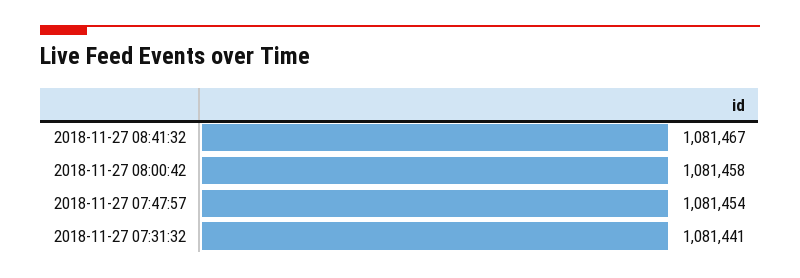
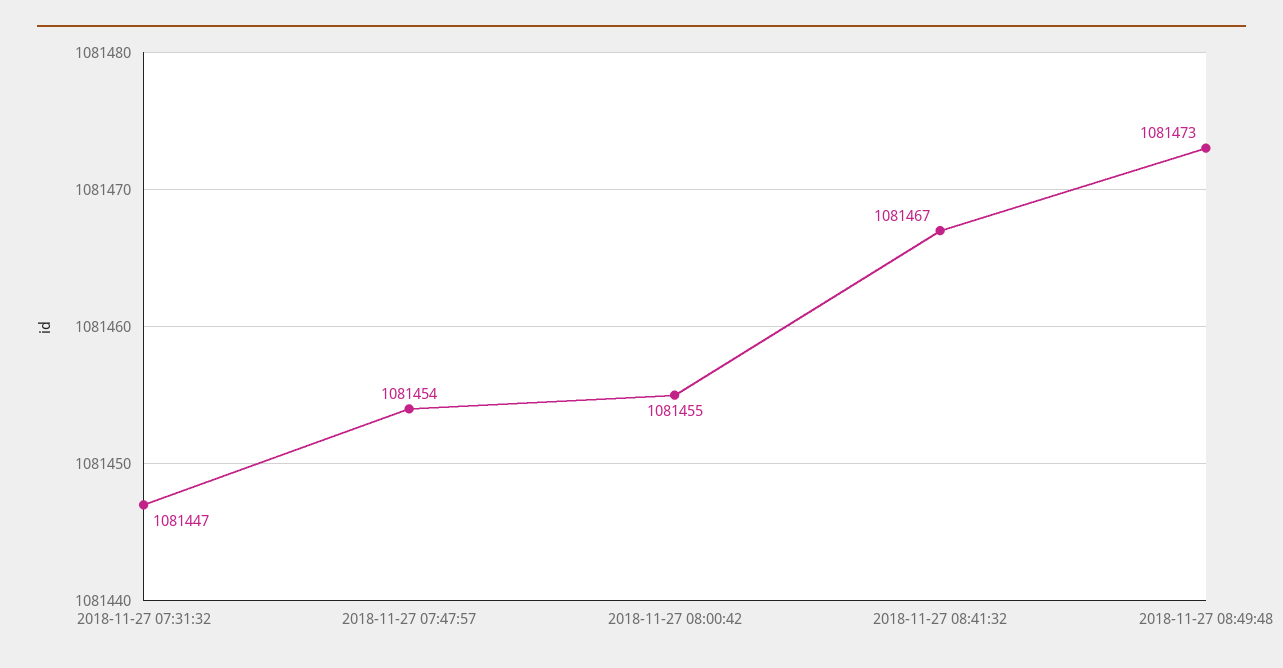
2018-11-27 08:00:42: 1081458 -> 1081455
2018-11-27 07:31:32: 1081441 -> 1081447
2018-11-27 08:49:48: none -> 1081473

